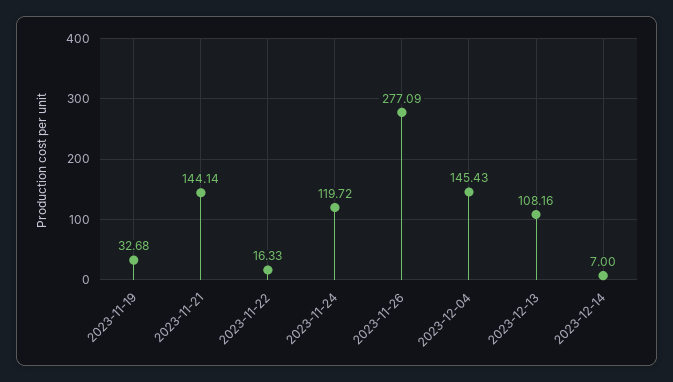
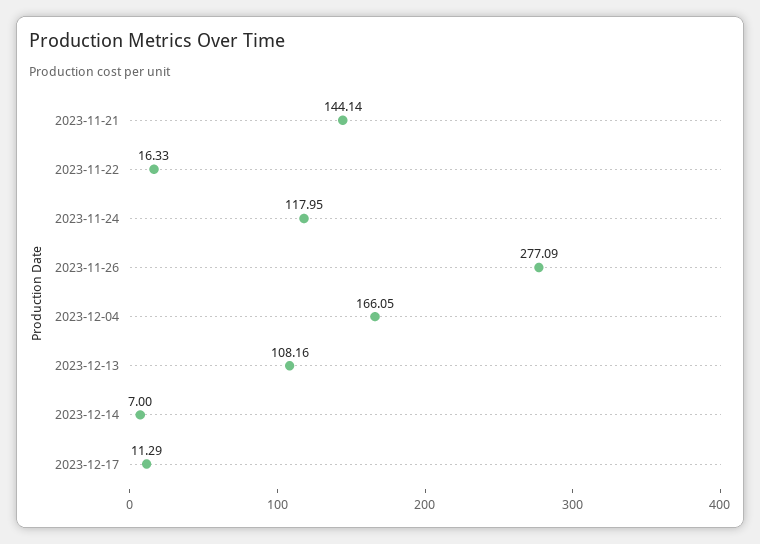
2023-11-19: 32.68 -> none
2023-11-24: 119.72 -> 117.95
2023-12-04: 145.43 -> 166.05
2023-12-17: none -> 11.29

